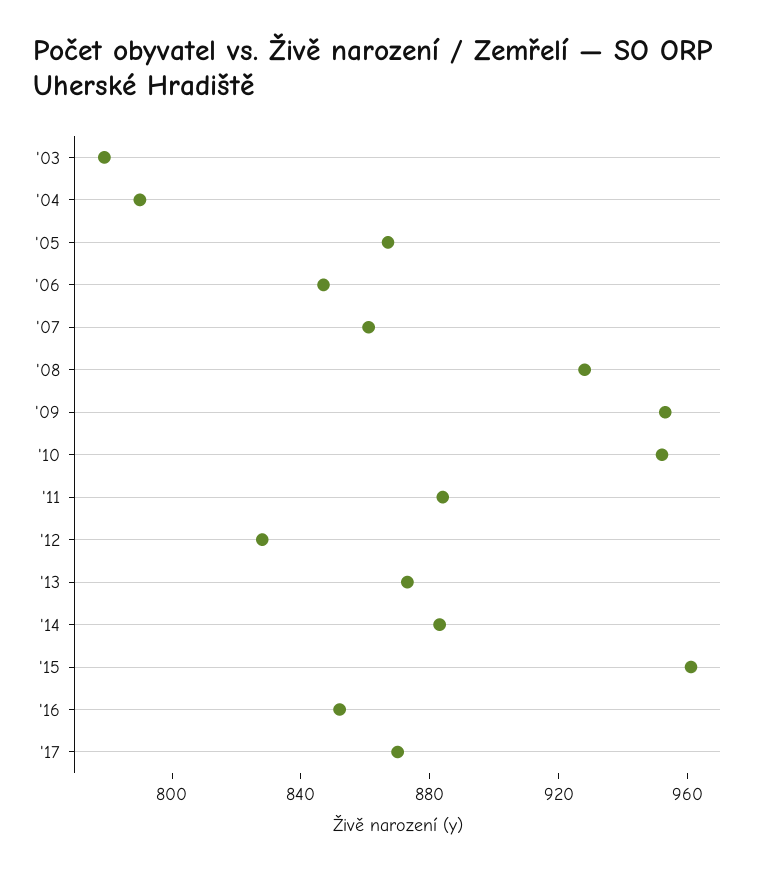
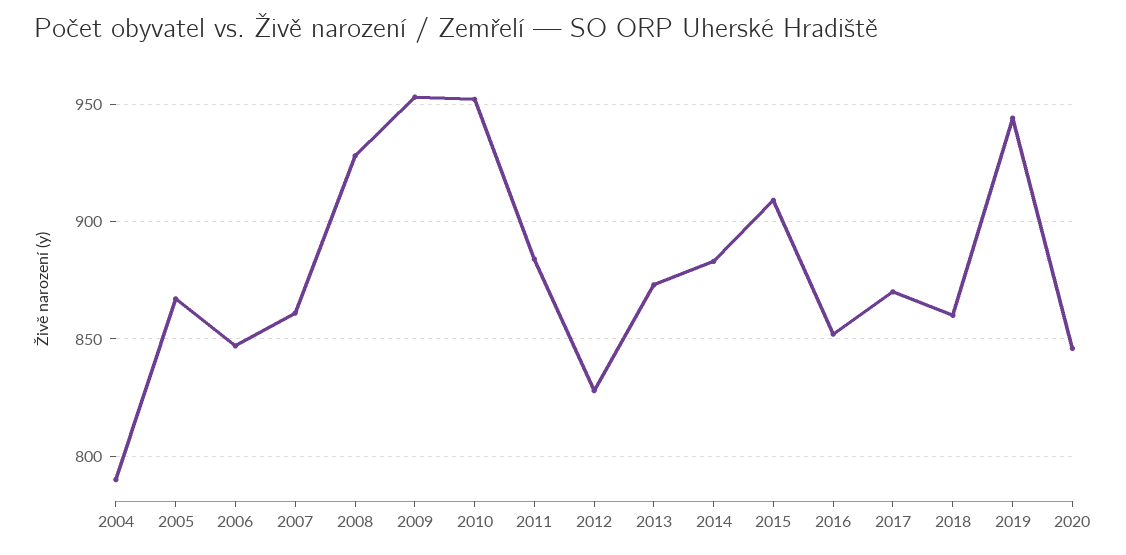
'03: 780 -> none
'15: 960 -> 910
2018: none -> 860
2019: none -> 945
2020: none -> 845

